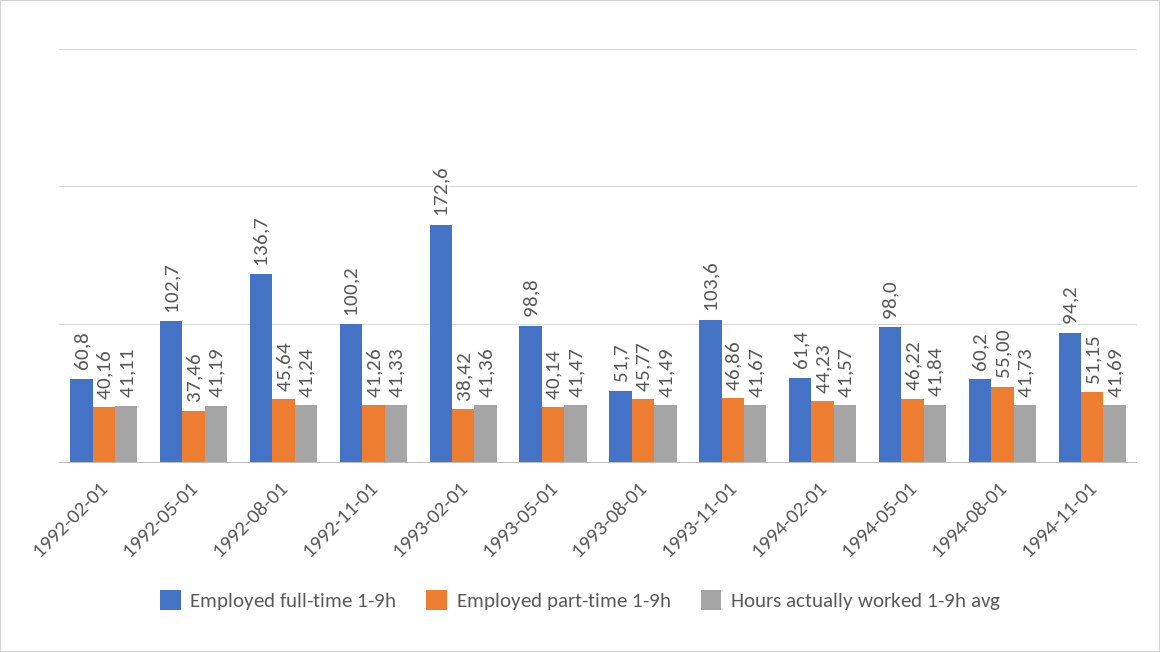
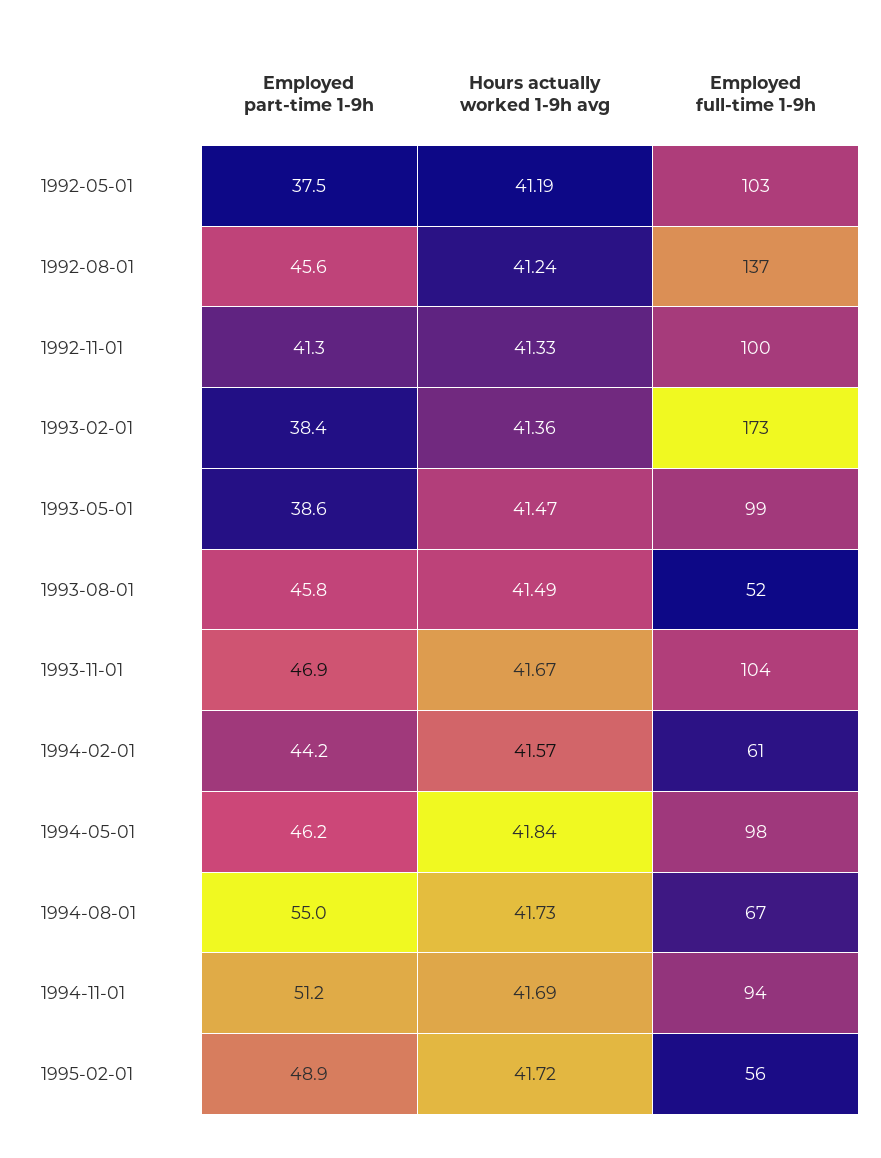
Employed full-time 1-9h, 1992-02-01: 60.8 -> none
Employed part-time 1-9h, 1992-02-01: 40.16 -> none
Hours actually worked 1-9h avg, 1992-02-01: 41.11 -> none
Employed part-time 1-9h, 1993-05-01: 40.14 -> 38.6
Employed full-time 1-9h, 1994-08-01: 60.2 -> 67
Employed part-time 1-9h, 1995-02-01: none -> 48.9
Hours actually worked 1-9h avg, 1995-02-01: none -> 41.72
Employed full-time 1-9h, 1995-02-01: none -> 56

